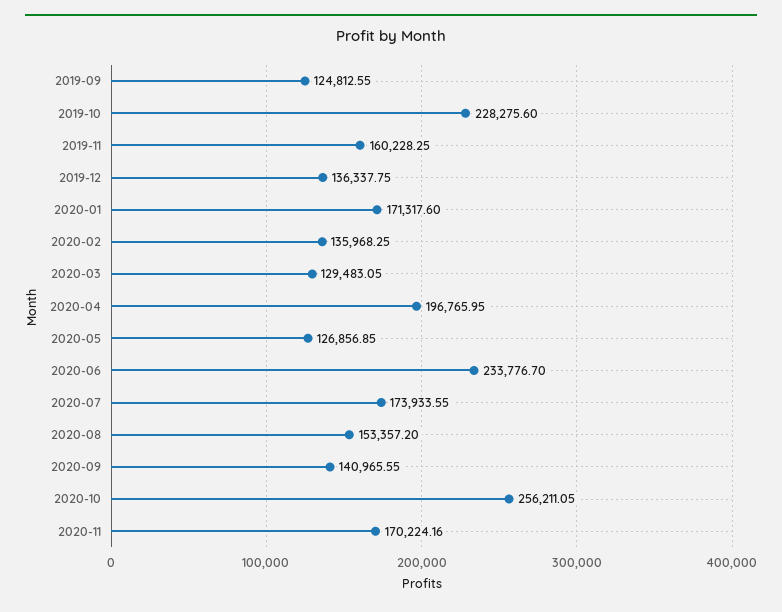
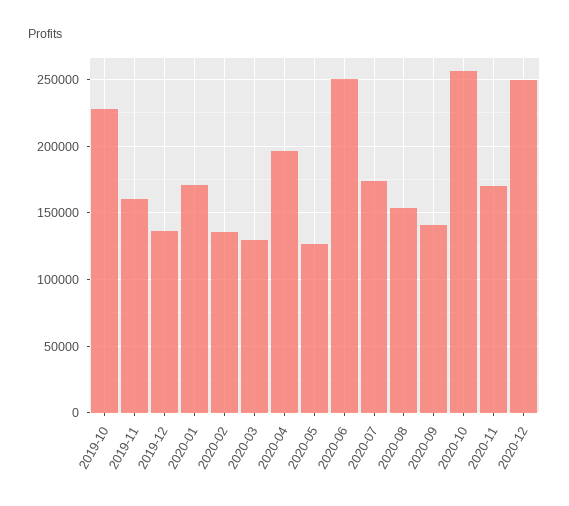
2019-09: 124812.55 -> none
2020-06: 233776.7 -> 250000
2020-12: none -> 250000

